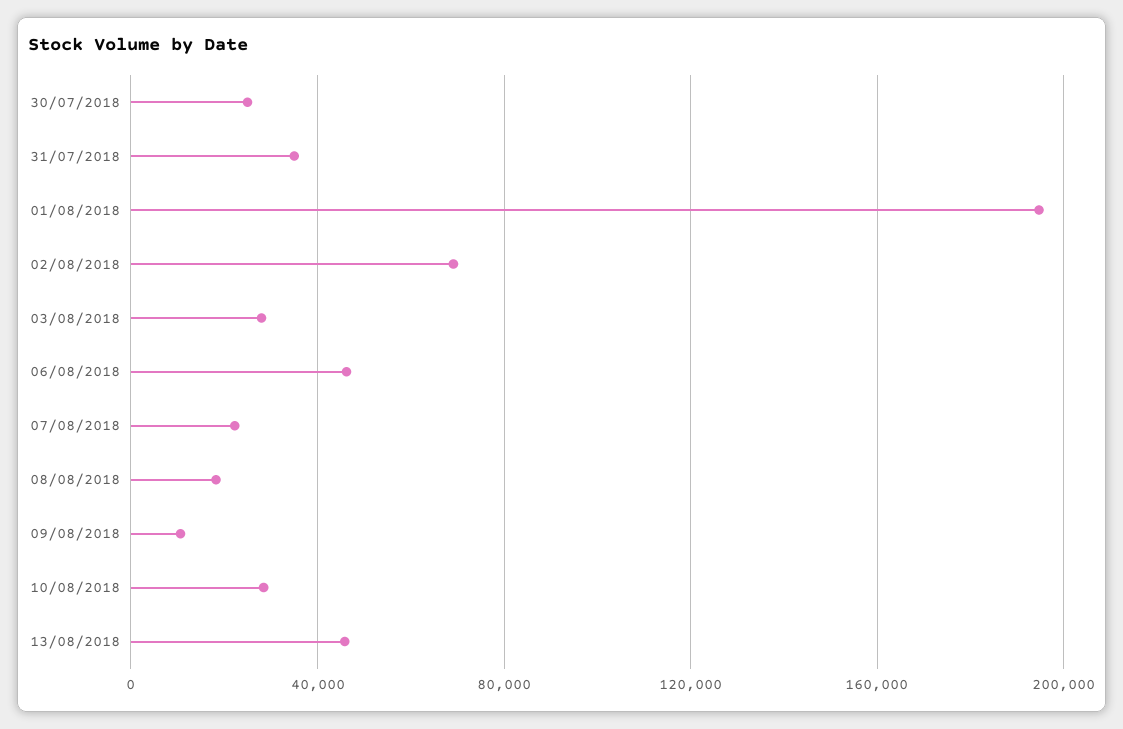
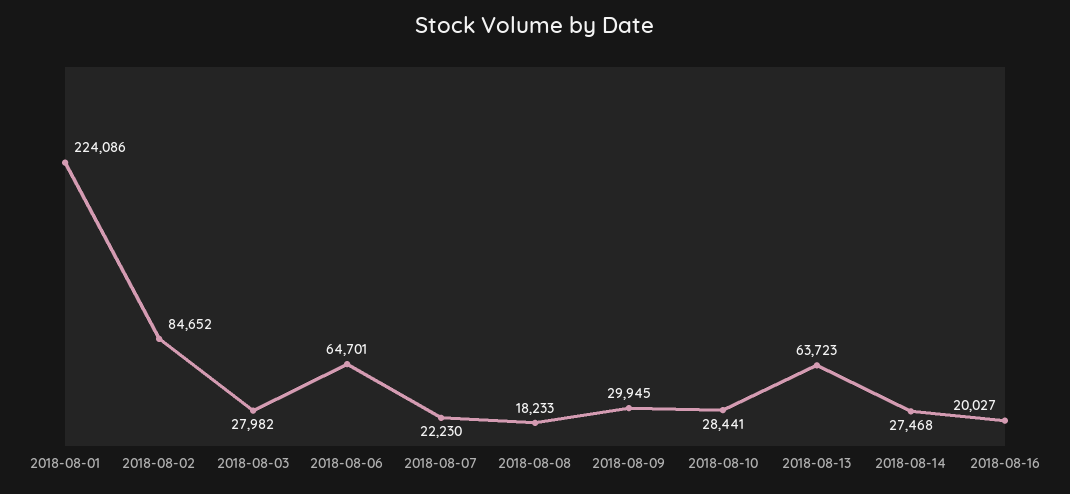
30/07/2018: 25000 -> none
31/07/2018: 35000 -> none
01/08/2018: 195000 -> 224086
02/08/2018: 70000 -> 84652
06/08/2018: 45000 -> 64701
09/08/2018: 10000 -> 29945
13/08/2018: 45000 -> 63723
2018-08-14: none -> 27468
2018-08-16: none -> 20027

